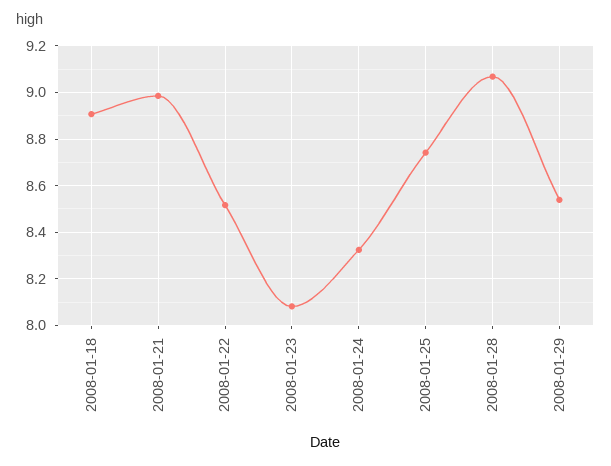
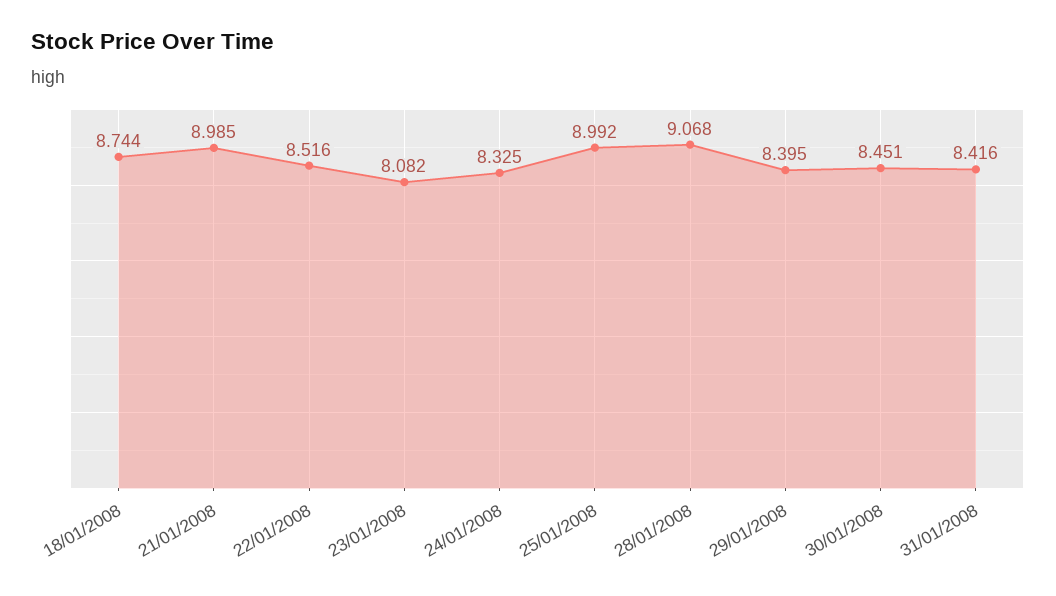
2008-01-18: 8.9 -> 8.744
2008-01-25: 8.75 -> 8.992
2008-01-29: 8.55 -> 8.395
30/01/2008: none -> 8.451
31/01/2008: none -> 8.416

